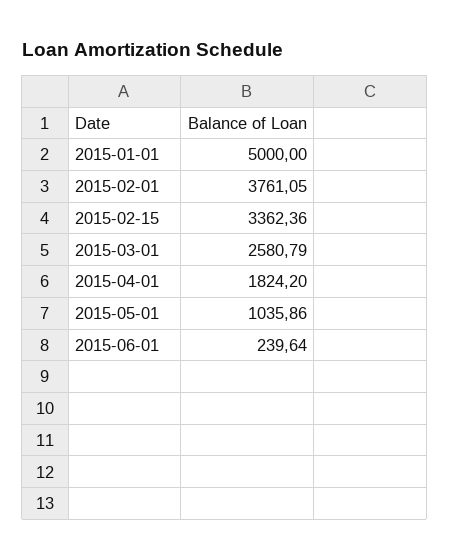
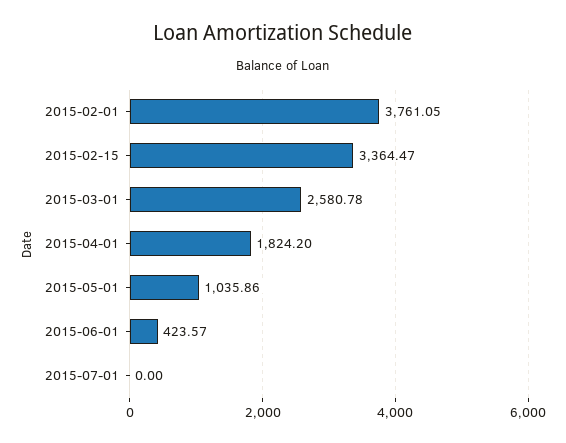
2015-01-01: 5000 -> none
2015-02-15: 3362.36 -> 3364.47
2015-03-01: 2580.79 -> 2580.78
2015-06-01: 239.64 -> 423.57
2015-07-01: none -> 0

